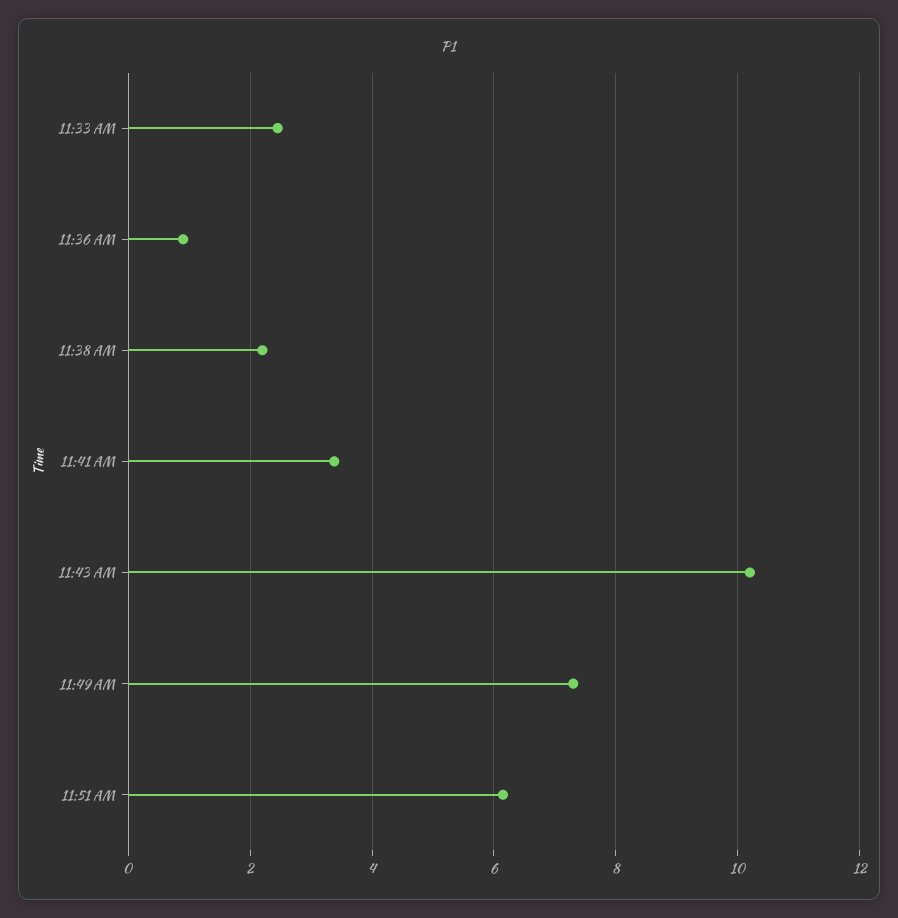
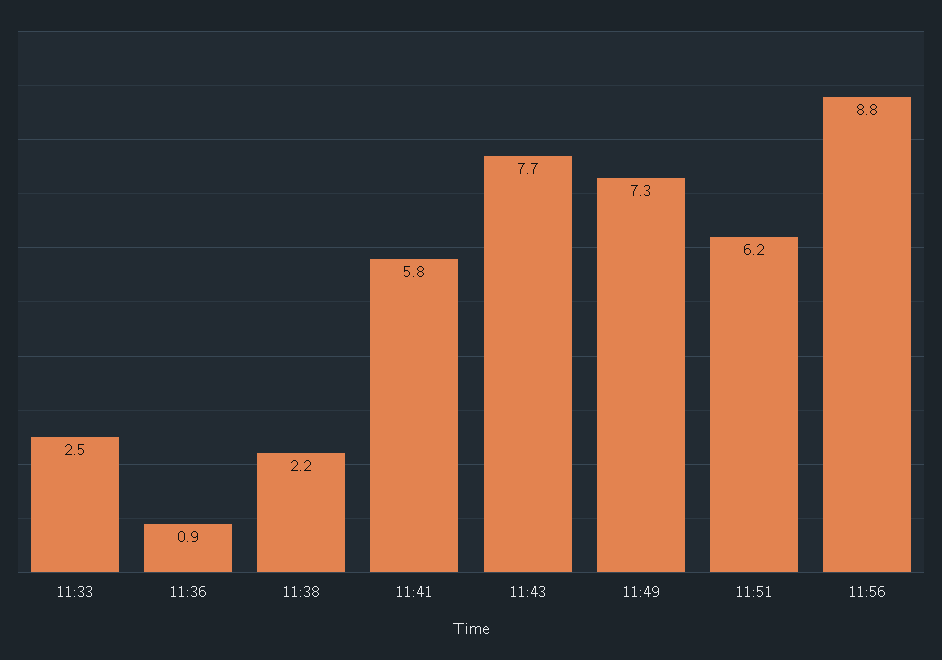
11:41 AM: 3.4 -> 5.8
11:43 AM: 10.2 -> 7.7
11:56: none -> 8.8

